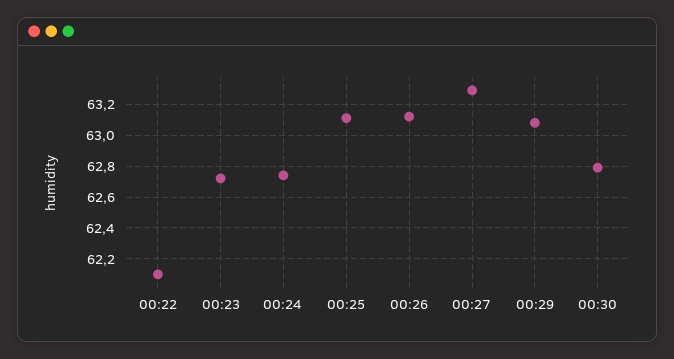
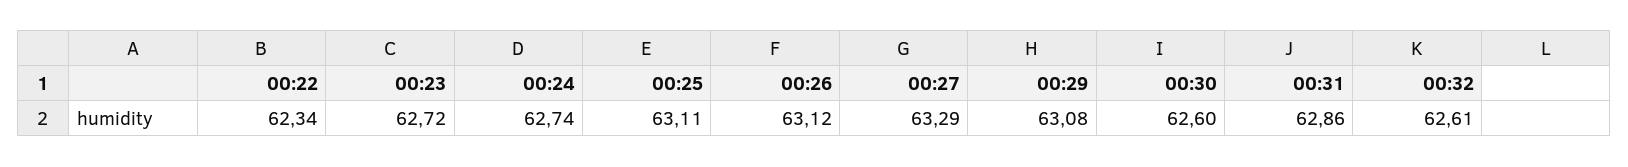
00:22: 62.1 -> 62.34
00:30: 62.8 -> 62.6
00:31: none -> 62.86
00:32: none -> 62.61

